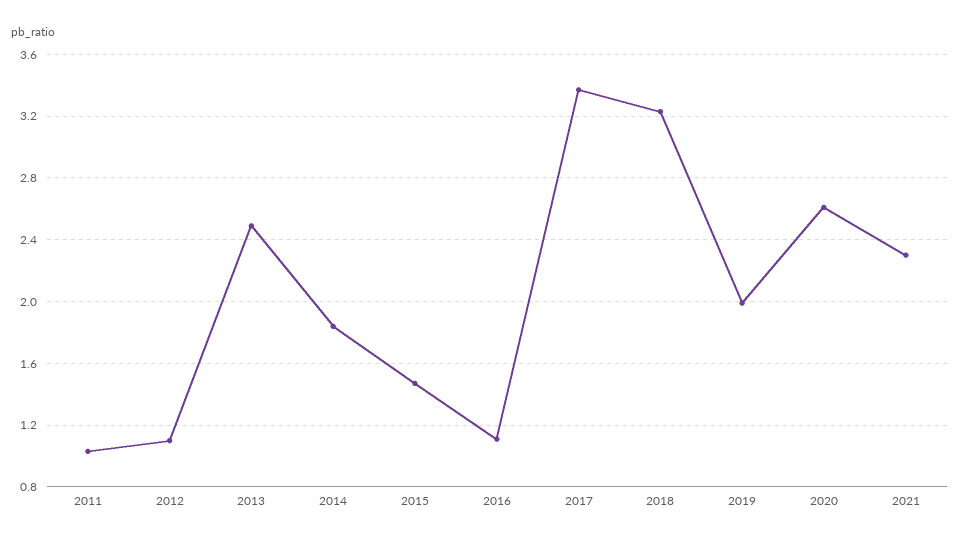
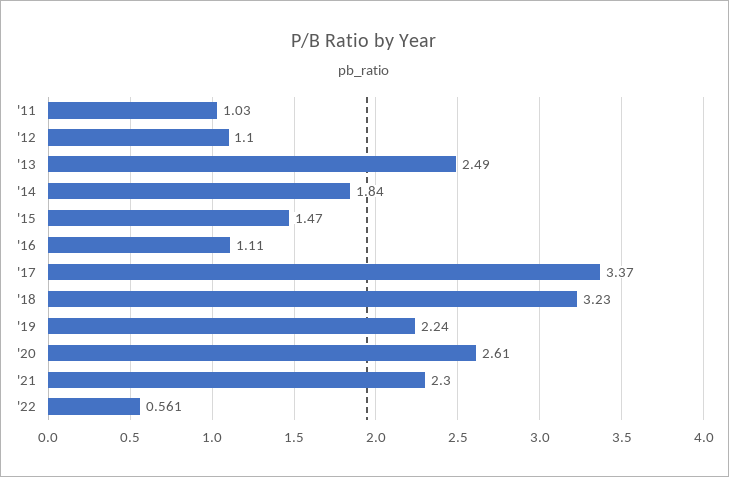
2019: 2 -> 2.24
'22: none -> 0.561

